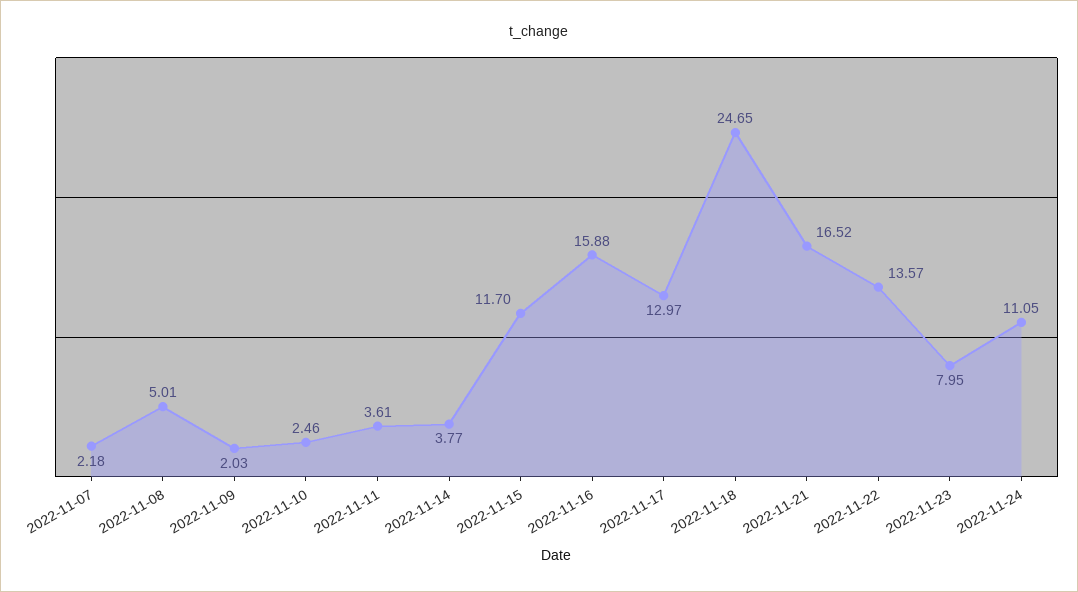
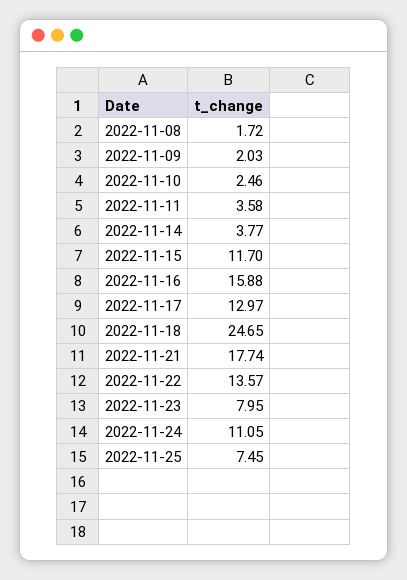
2022-11-07: 2.18 -> none
2022-11-08: 5.01 -> 1.72
2022-11-11: 3.61 -> 3.58
2022-11-21: 16.52 -> 17.74
2022-11-25: none -> 7.45

